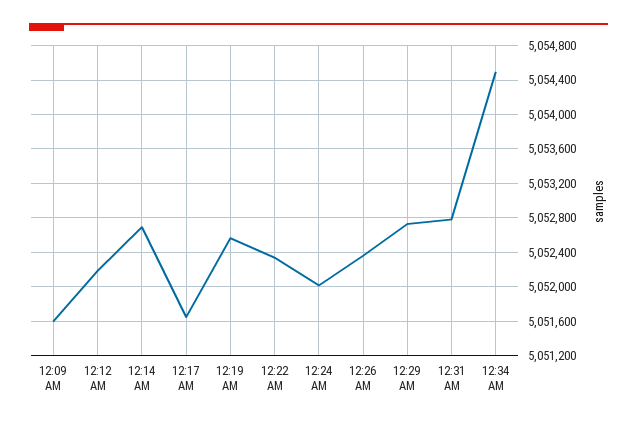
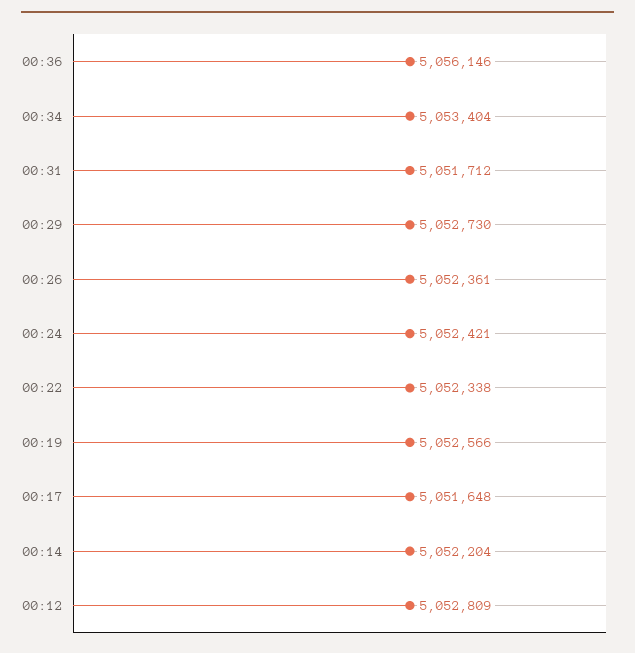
12:09 AM: 5051600 -> none
12:12 AM: 5052200 -> 5052809
12:14 AM: 5052700 -> 5052204
12:24 AM: 5052000 -> 5052421
12:31 AM: 5052800 -> 5051712
12:34 AM: 5054500 -> 5053404
00:36: none -> 5056146

